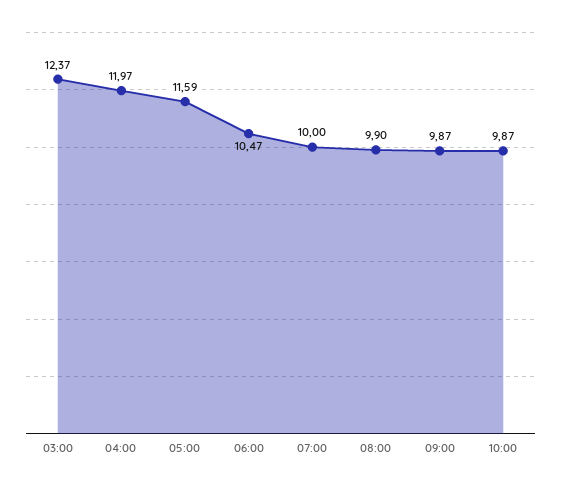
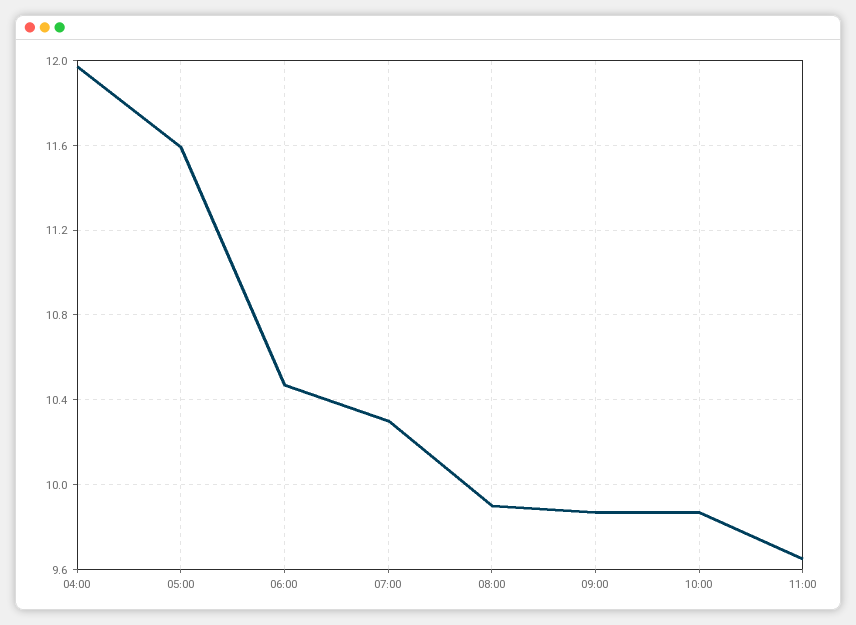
03:00: 12.37 -> none
07:00: 10 -> 10.3
11:00: none -> 9.65

